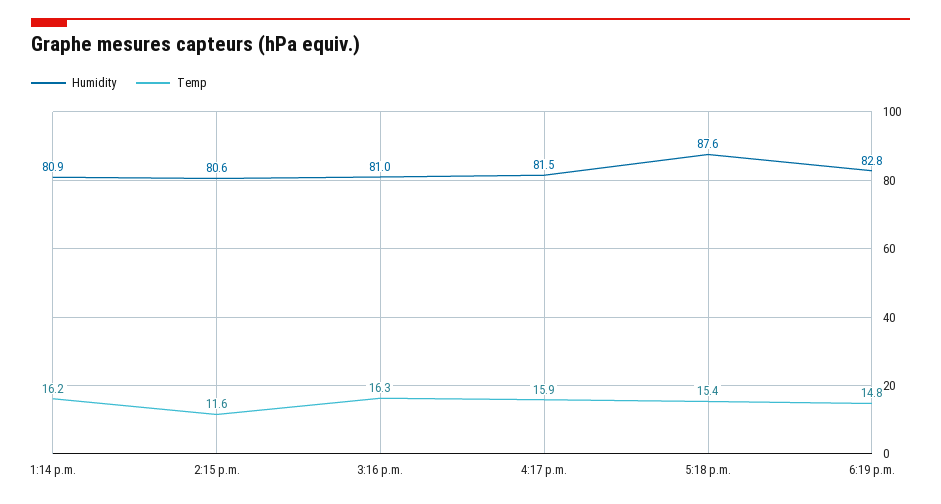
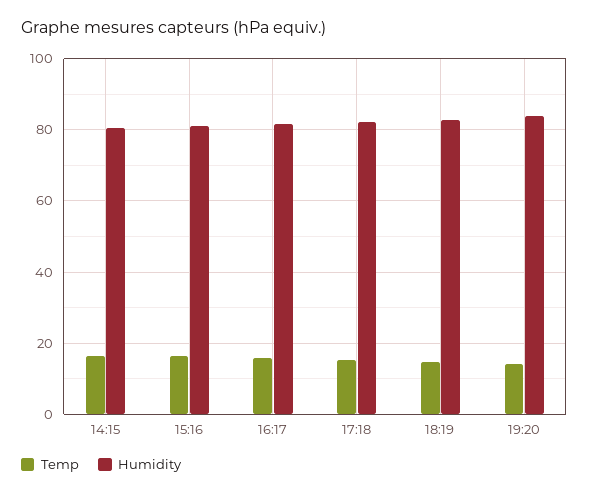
Humidity, 1:14 p.m.: 80.9 -> none
Temp, 1:14 p.m.: 16.2 -> none
Temp, 2:15 p.m.: 11.6 -> 16
Humidity, 5:18 p.m.: 87.6 -> 82
Temp, 19:20: none -> 14
Humidity, 19:20: none -> 84

